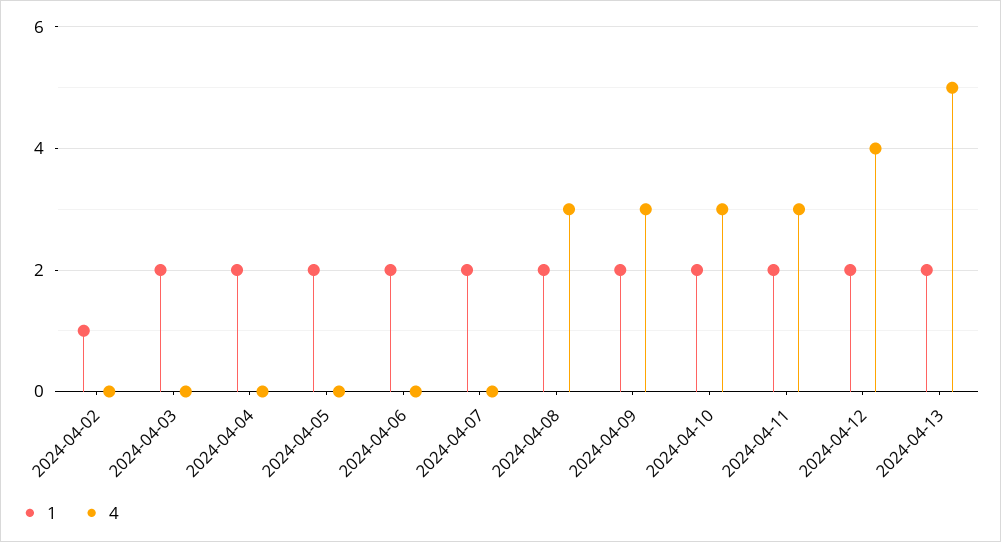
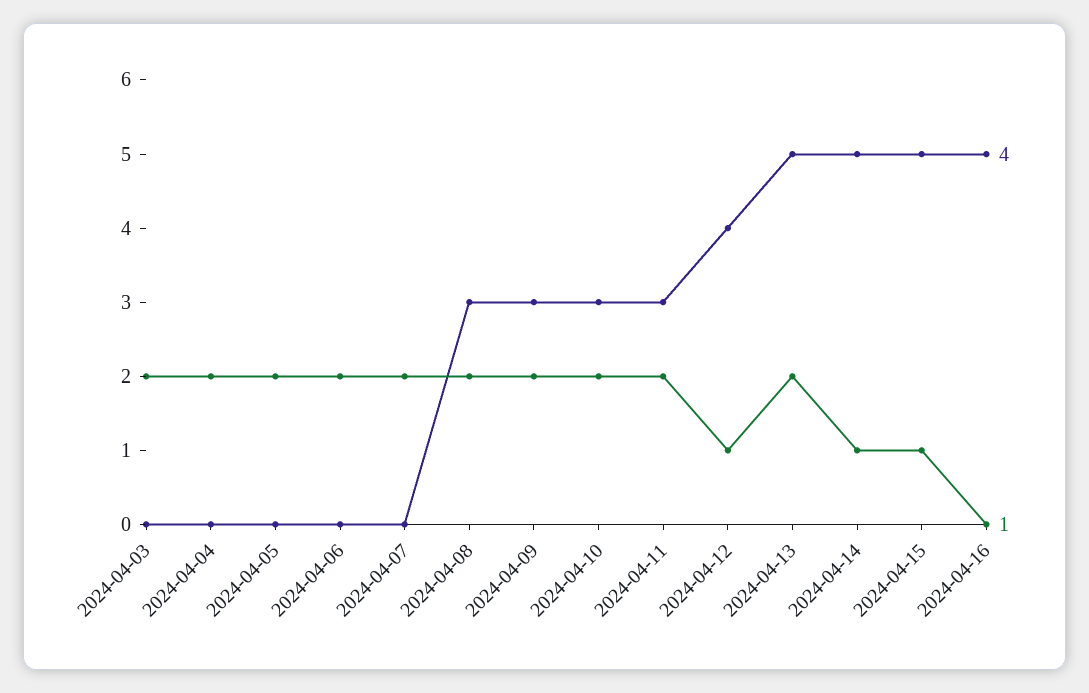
1, 2024-04-02: 1 -> none
4, 2024-04-02: 0 -> none
1, 2024-04-12: 2 -> 1
4, 2024-04-14: none -> 5
1, 2024-04-14: none -> 1
4, 2024-04-15: none -> 5
1, 2024-04-15: none -> 1
4, 2024-04-16: none -> 5
1, 2024-04-16: none -> 0

